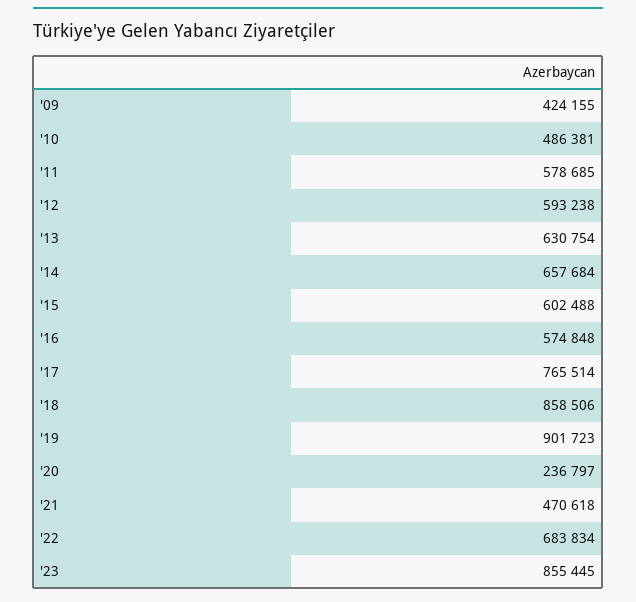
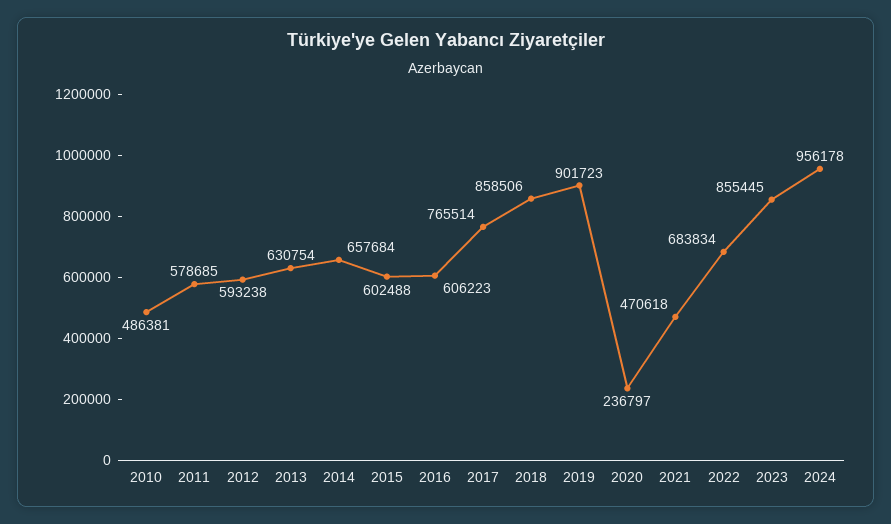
'09: 424155 -> none
'16: 574848 -> 606223
2024: none -> 956178

